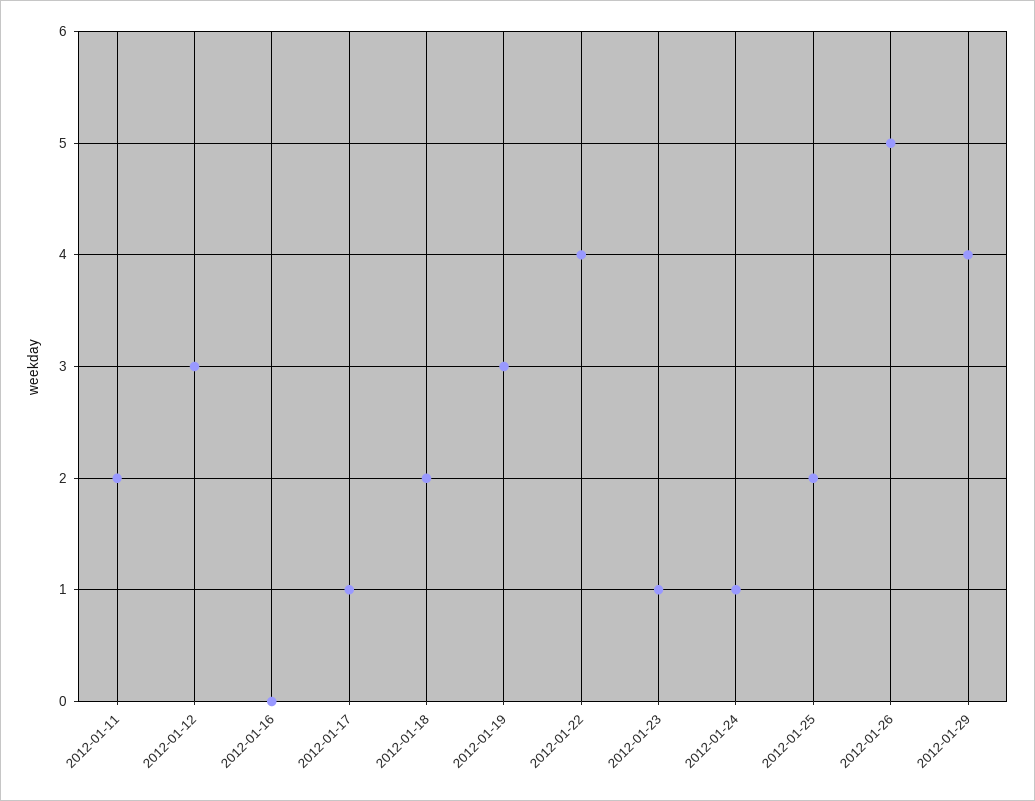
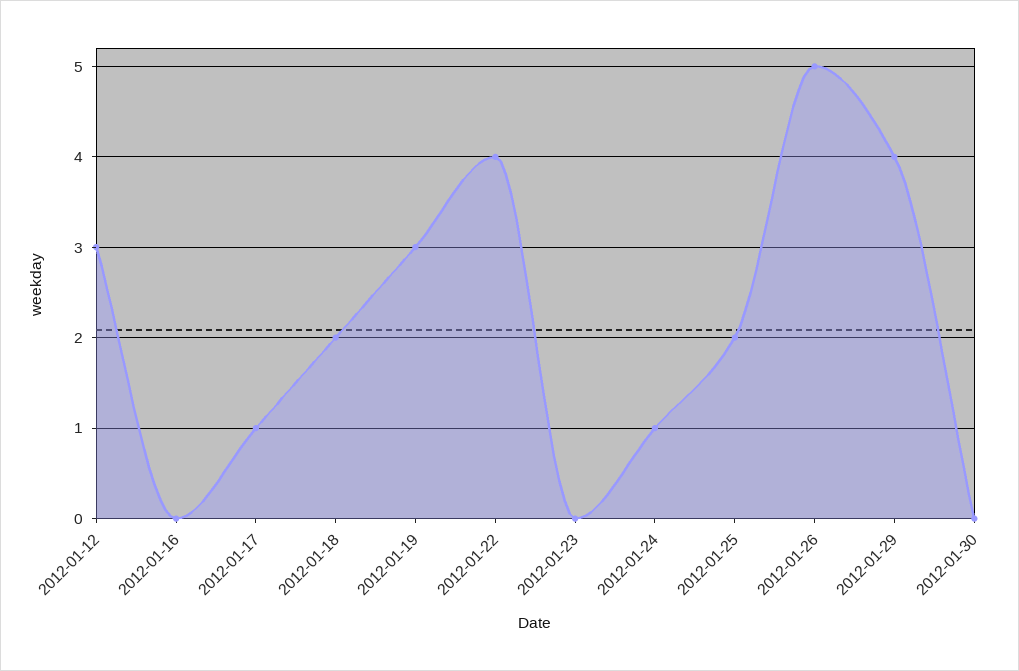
2012-01-11: 2 -> none
2012-01-23: 1 -> 0
2012-01-30: none -> 0

